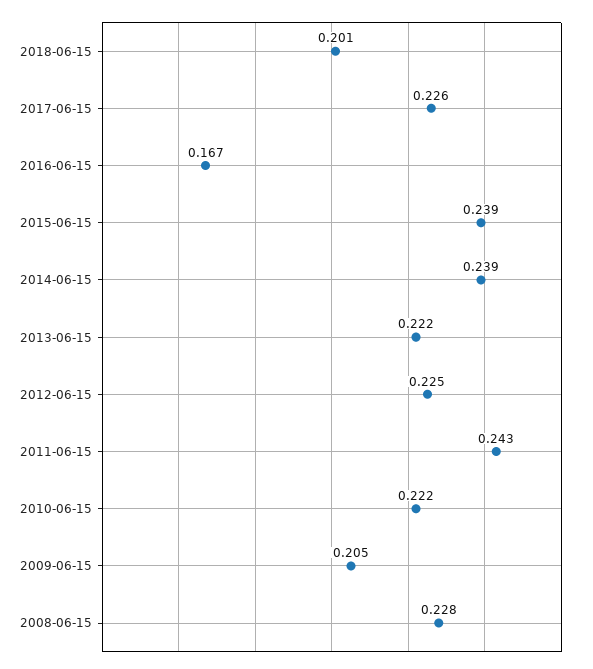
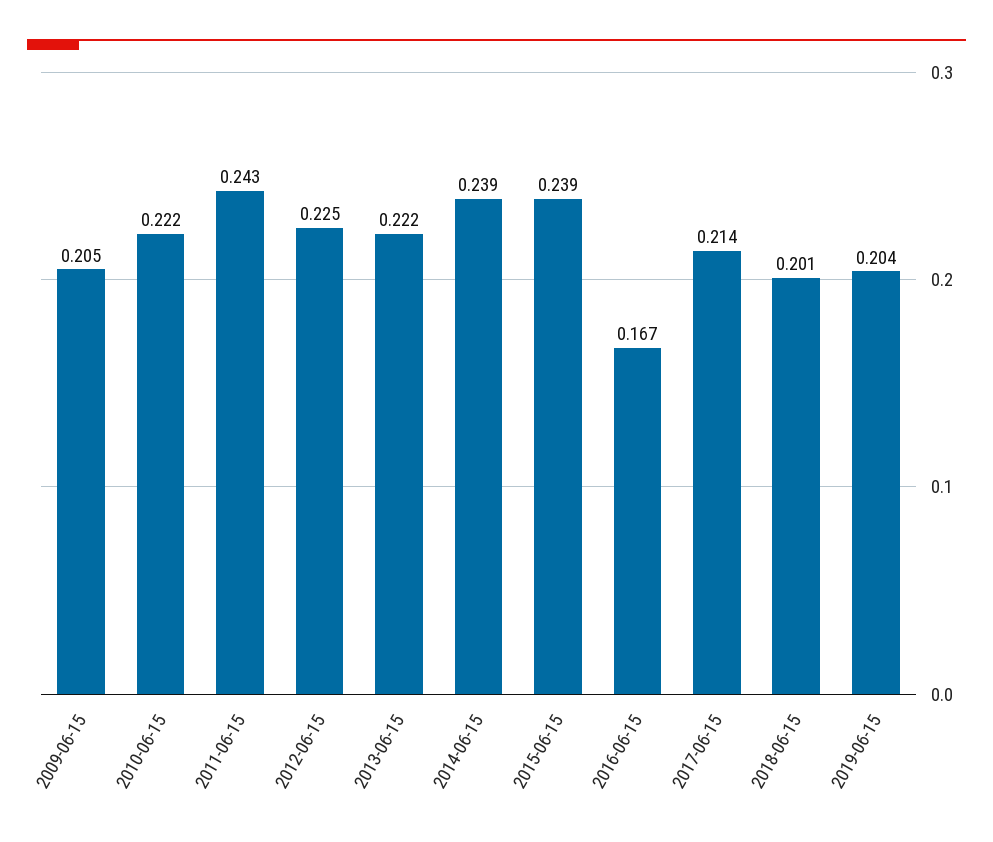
2017-06-15: 0.226 -> 0.214
2008-06-15: 0.228 -> none
2019-06-15: none -> 0.204

